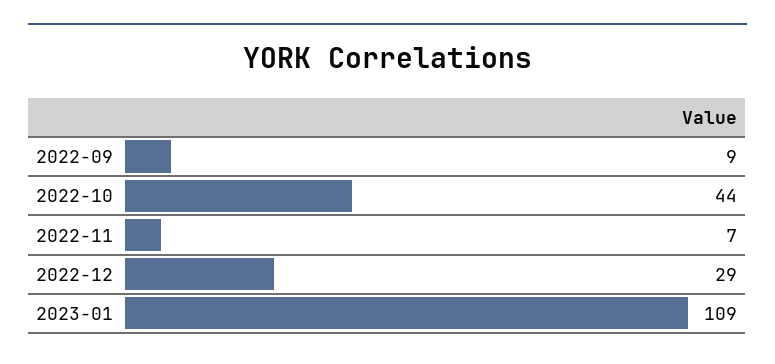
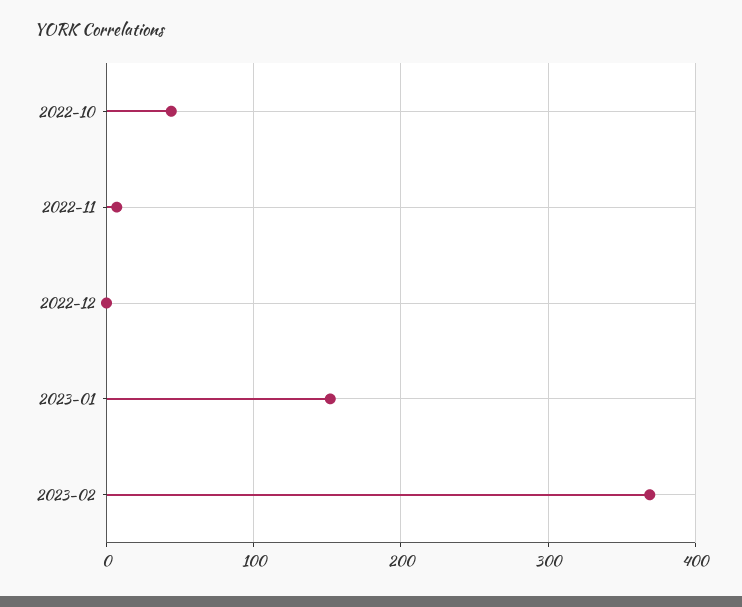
2022-09: 9 -> none
2022-12: 29 -> 0
2023-01: 109 -> 150
2023-02: none -> 370

